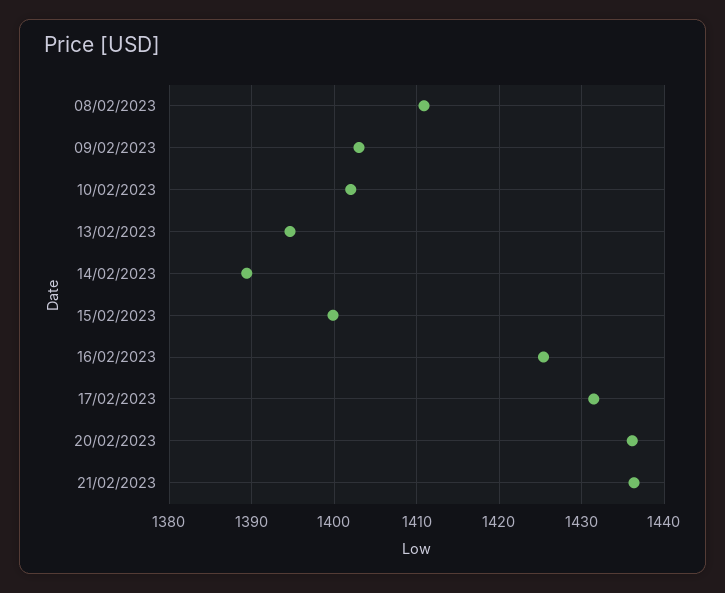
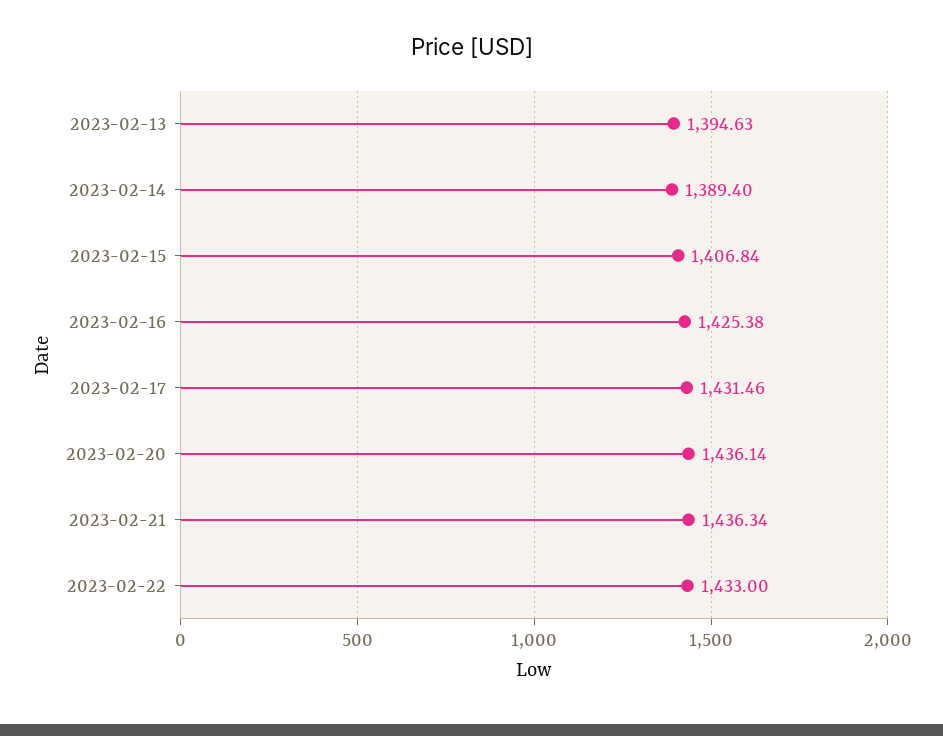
08/02/2023: 1411 -> none
09/02/2023: 1403 -> none
10/02/2023: 1402 -> none
15/02/2023: 1400 -> 1406.84
2023-02-22: none -> 1433

